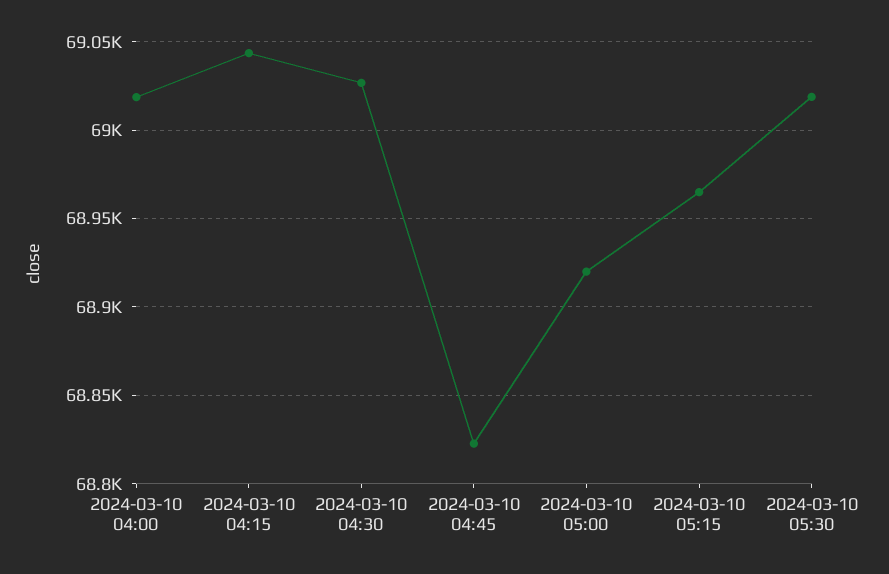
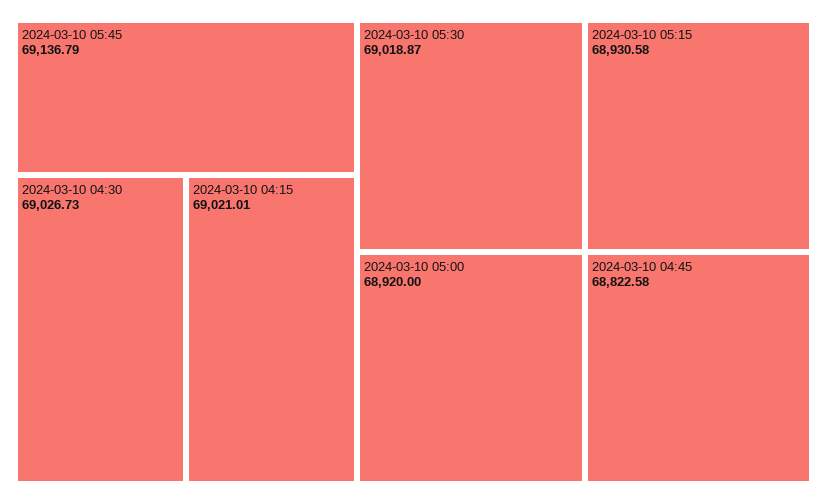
2024-03-10 04:00: 69020 -> none
2024-03-10 04:15: 69045 -> 69021.01
2024-03-10 05:15: 68965 -> 68930.58
2024-03-10 05:45: none -> 69136.79

